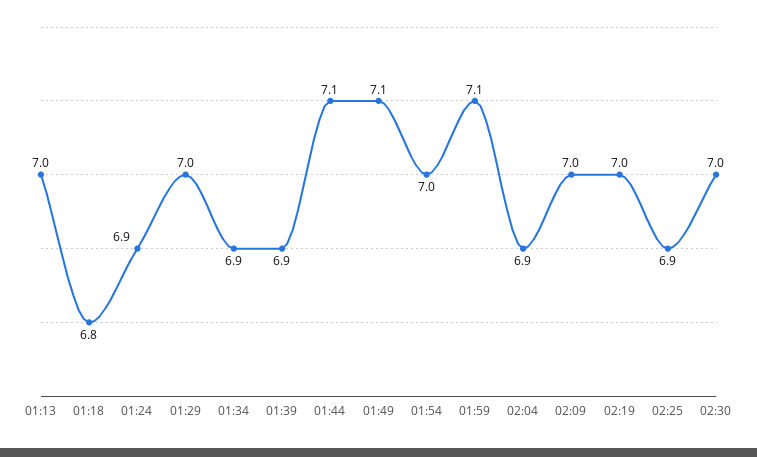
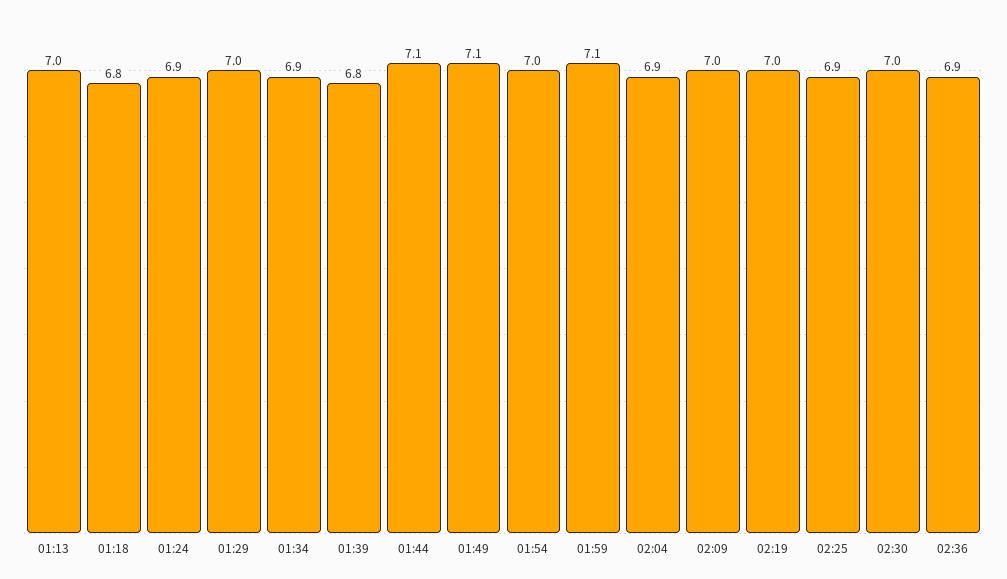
01:39: 6.9 -> 6.8
02:36: none -> 6.9

